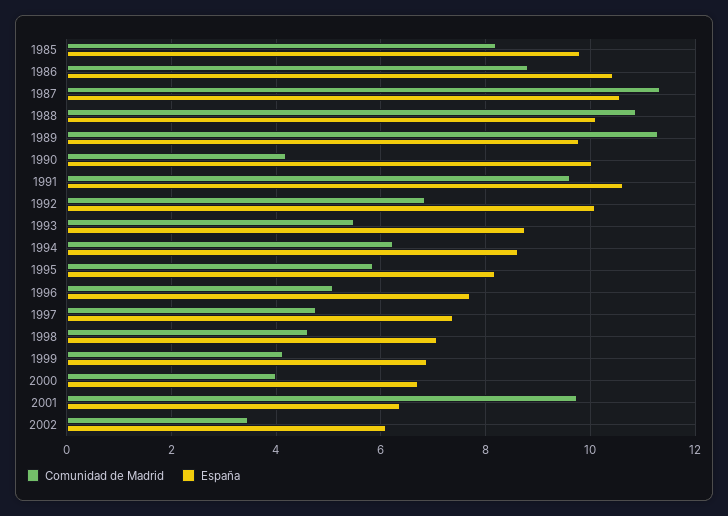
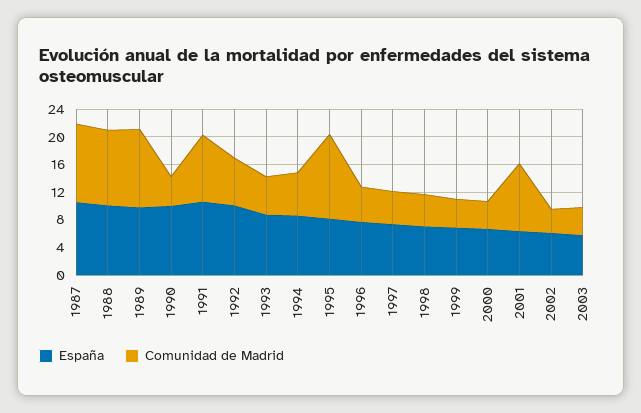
Comunidad de Madrid, 1985: 8.2 -> none
España, 1985: 9.8 -> none
Comunidad de Madrid, 1986: 8.8 -> none
España, 1986: 10.4 -> none
Comunidad de Madrid, 1995: 5.8 -> 12
España, 2003: none -> 6
Comunidad de Madrid, 2003: none -> 4

